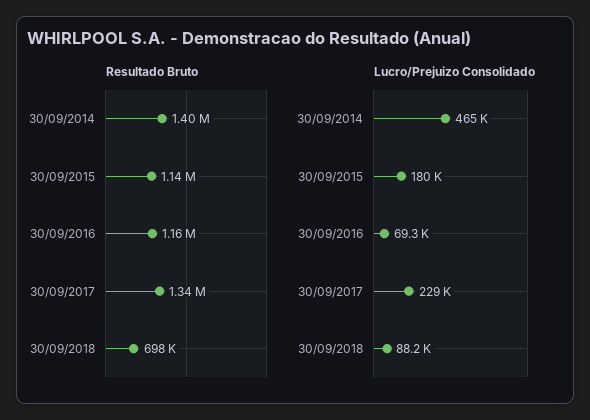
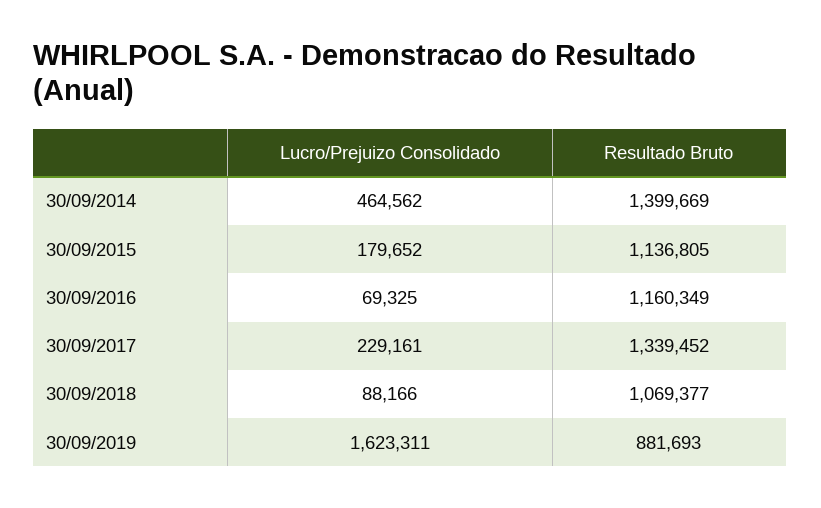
Resultado Bruto, 30/09/2018: 698000 -> 1069377
Lucro/Prejuizo Consolidado, 30/09/2019: none -> 1623311
Resultado Bruto, 30/09/2019: none -> 881693

